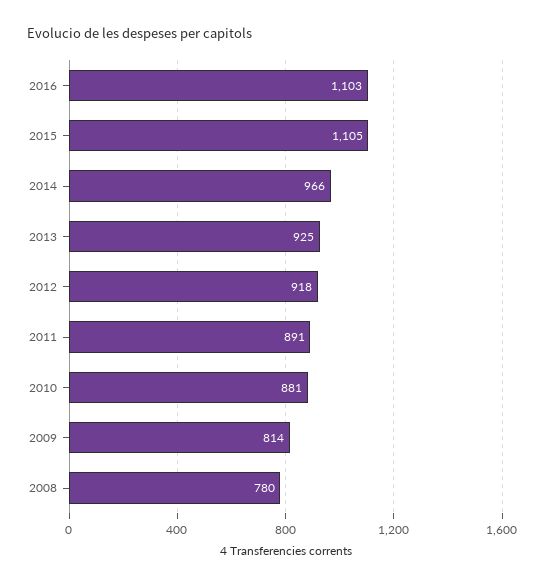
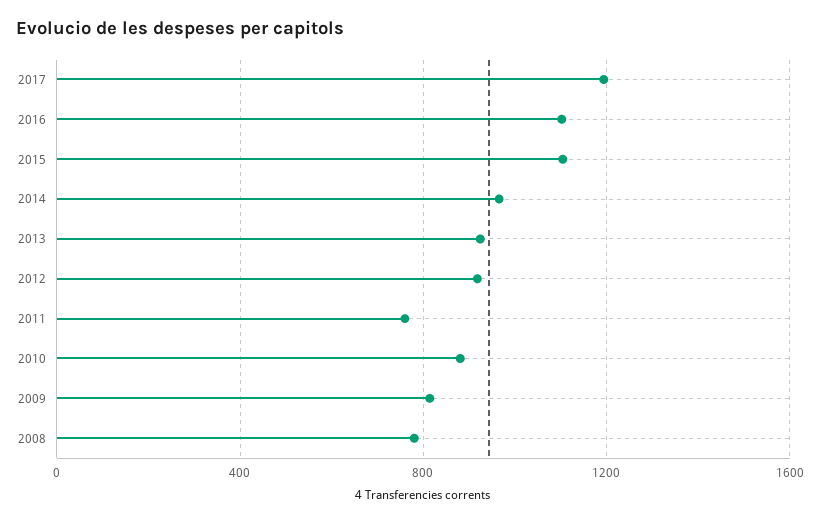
2011: 891 -> 750
2017: none -> 1200

